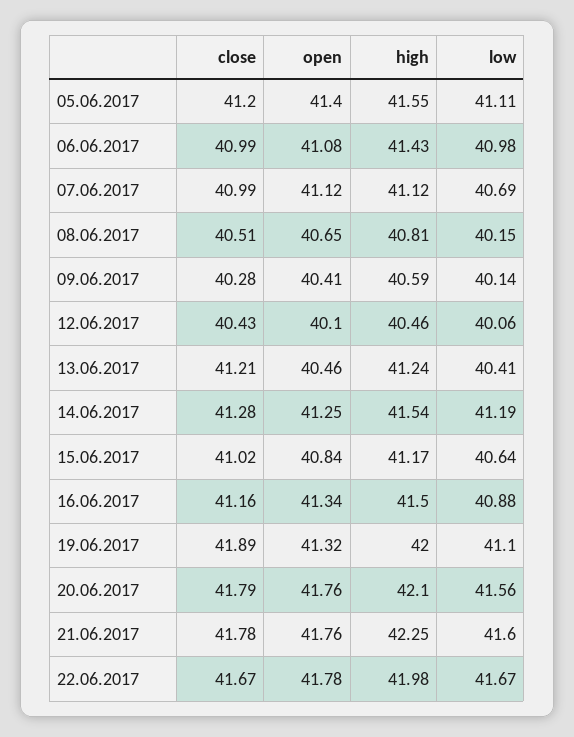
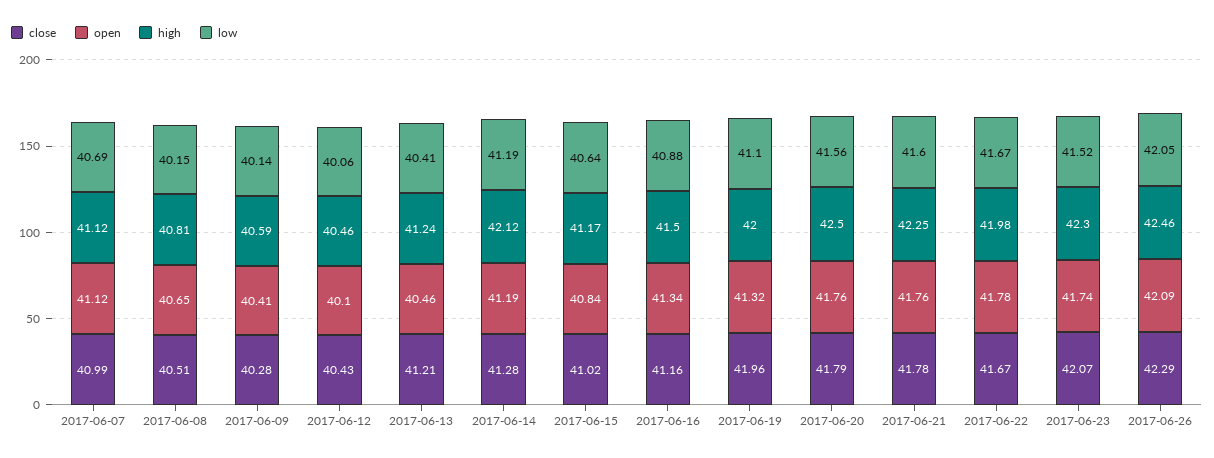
close, 05.06.2017: 41.2 -> none
open, 05.06.2017: 41.4 -> none
high, 05.06.2017: 41.55 -> none
low, 05.06.2017: 41.11 -> none
close, 06.06.2017: 40.99 -> none
open, 06.06.2017: 41.08 -> none
high, 06.06.2017: 41.43 -> none
low, 06.06.2017: 40.98 -> none
open, 14.06.2017: 41.25 -> 41.19
high, 14.06.2017: 41.54 -> 42.12
close, 19.06.2017: 41.89 -> 41.96
high, 20.06.2017: 42.1 -> 42.5
close, 2017-06-23: none -> 42.07
open, 2017-06-23: none -> 41.74
high, 2017-06-23: none -> 42.3
low, 2017-06-23: none -> 41.52
close, 2017-06-26: none -> 42.29
open, 2017-06-26: none -> 42.09
high, 2017-06-26: none -> 42.46
low, 2017-06-26: none -> 42.05

